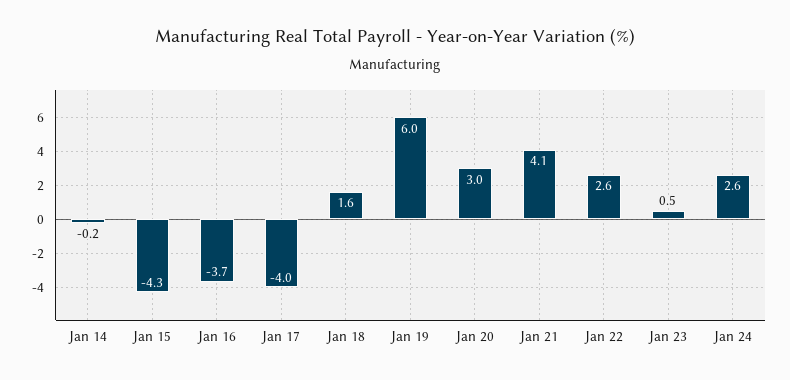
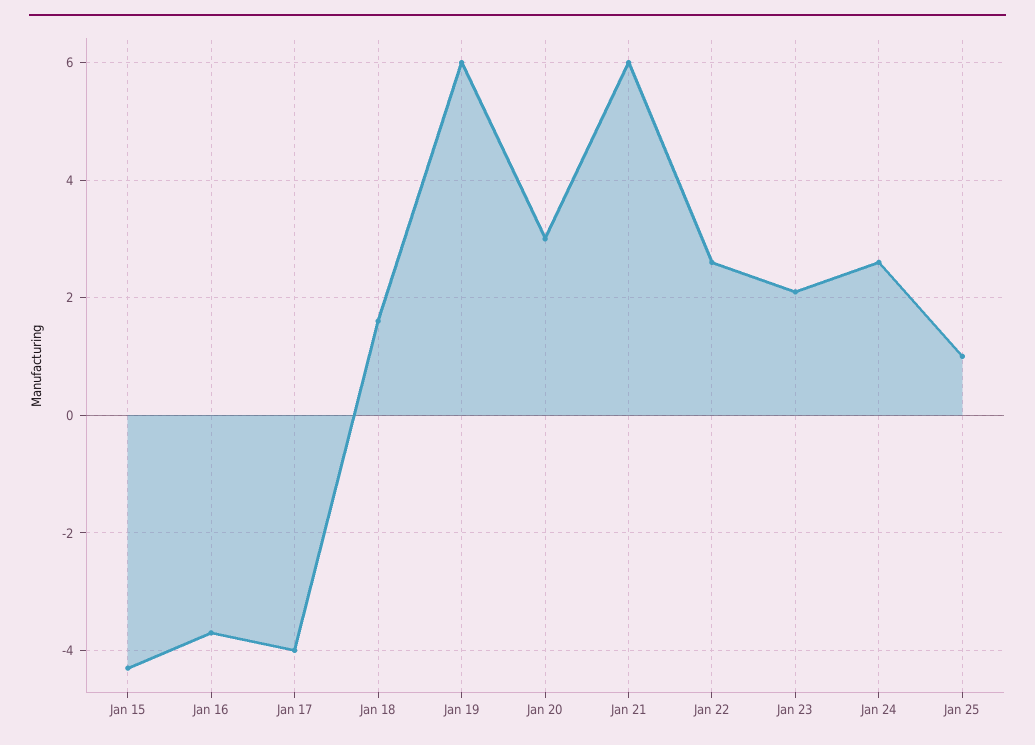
Jan 14: -0.2 -> none
Jan 21: 4.1 -> 6
Jan 23: 0.5 -> 2
Jan 25: none -> 1

